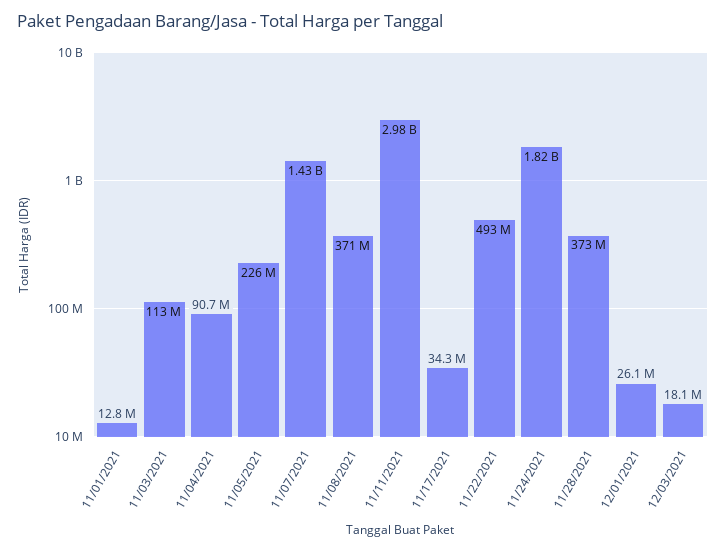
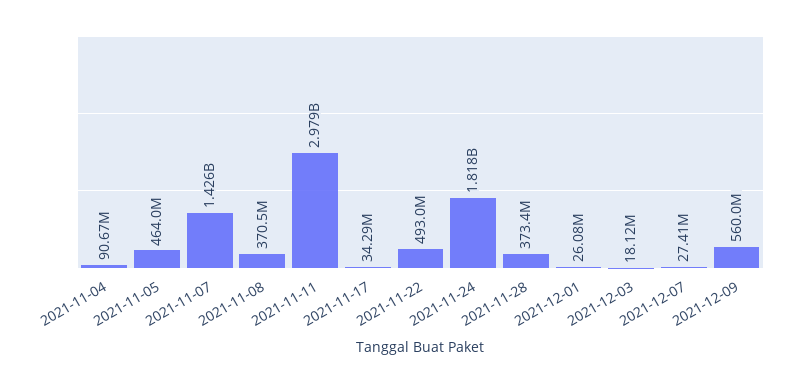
11/01/2021: 12800000 -> none
11/03/2021: 113000000 -> none
11/05/2021: 226000000 -> 464000000
2021-12-07: none -> 27410000
2021-12-09: none -> 560000000

